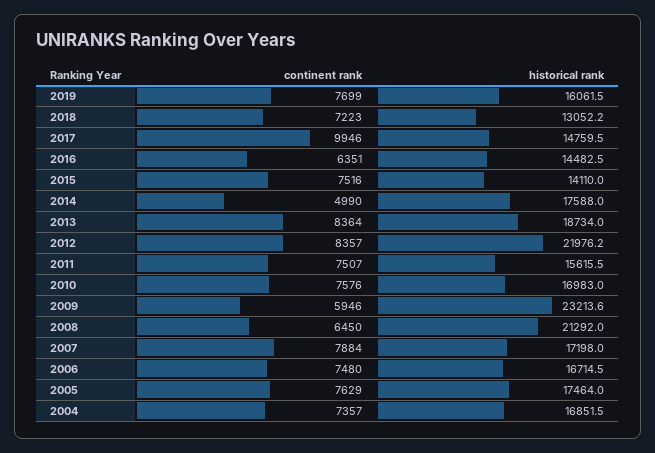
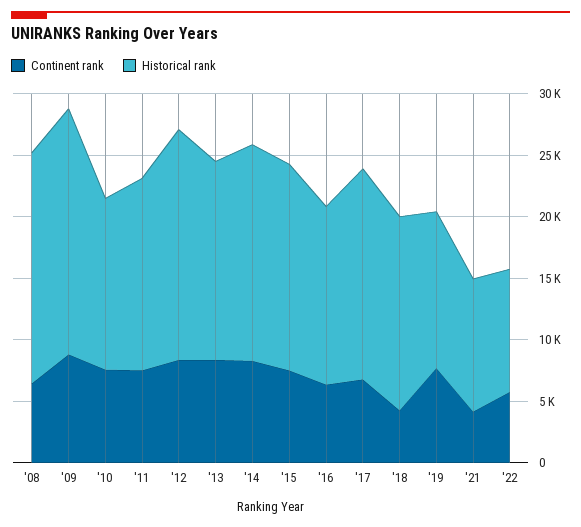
historical rank, 2019: 16061.5 -> 13000
continent rank, 2018: 7223 -> 4000
historical rank, 2018: 13052.2 -> 16000
continent rank, 2017: 9946 -> 7000
historical rank, 2017: 14759.5 -> 17000
historical rank, 2015: 14110 -> 17000
continent rank, 2014: 4990 -> 8000
historical rank, 2013: 18734 -> 16000
historical rank, 2012: 21976.2 -> 19000
historical rank, 2010: 16983 -> 14000
continent rank, 2009: 5946 -> 9000
historical rank, 2009: 23213.6 -> 20000
historical rank, 2008: 21292 -> 19000
continent rank, 2007: 7884 -> none
historical rank, 2007: 17198 -> none
continent rank, 2006: 7480 -> none
historical rank, 2006: 16714.5 -> none
continent rank, 2005: 7629 -> none
historical rank, 2005: 17464 -> none
continent rank, 2004: 7357 -> none
historical rank, 2004: 16851.5 -> none
continent rank, '21: none -> 4000
historical rank, '21: none -> 11000
continent rank, '22: none -> 6000
historical rank, '22: none -> 10000

